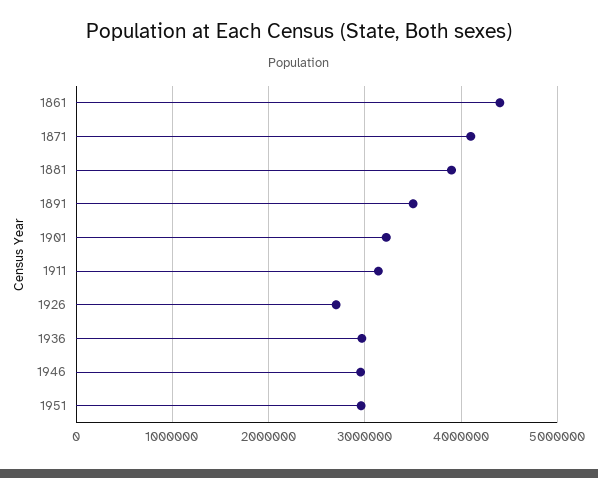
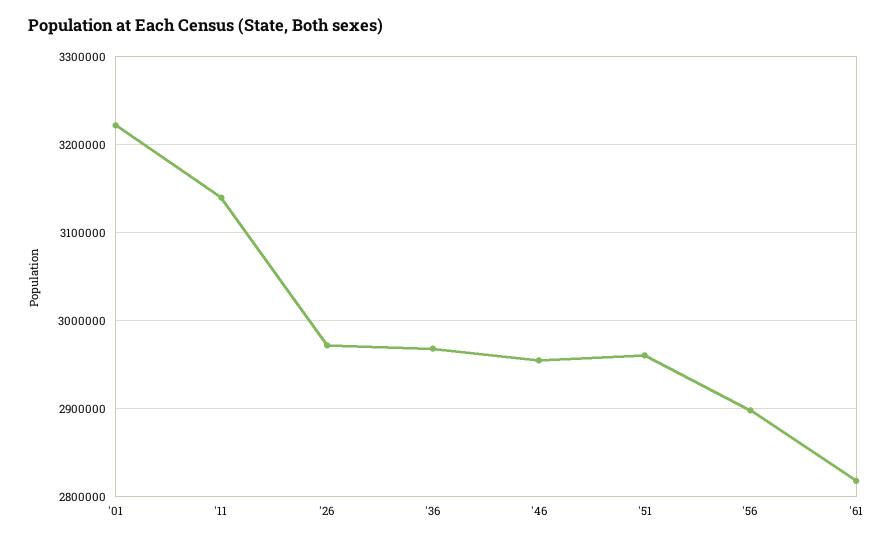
1861: 4400000 -> none
1871: 4100000 -> none
1881: 3900000 -> none
1891: 3500000 -> none
1926: 2700000 -> 2970000
'56: none -> 2900000
'61: none -> 2820000

